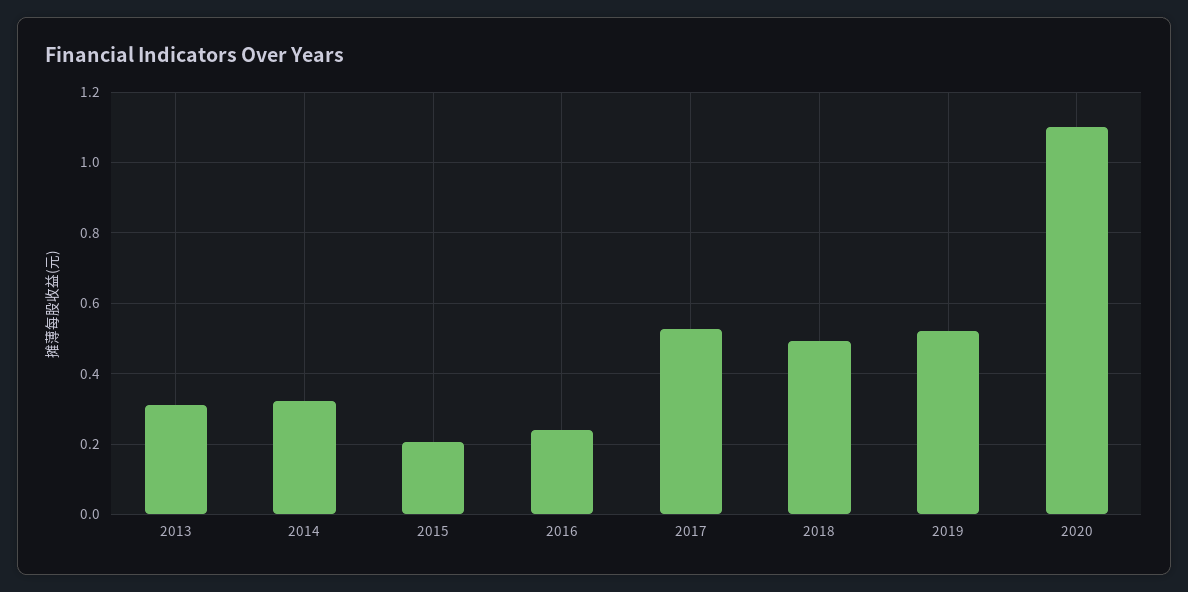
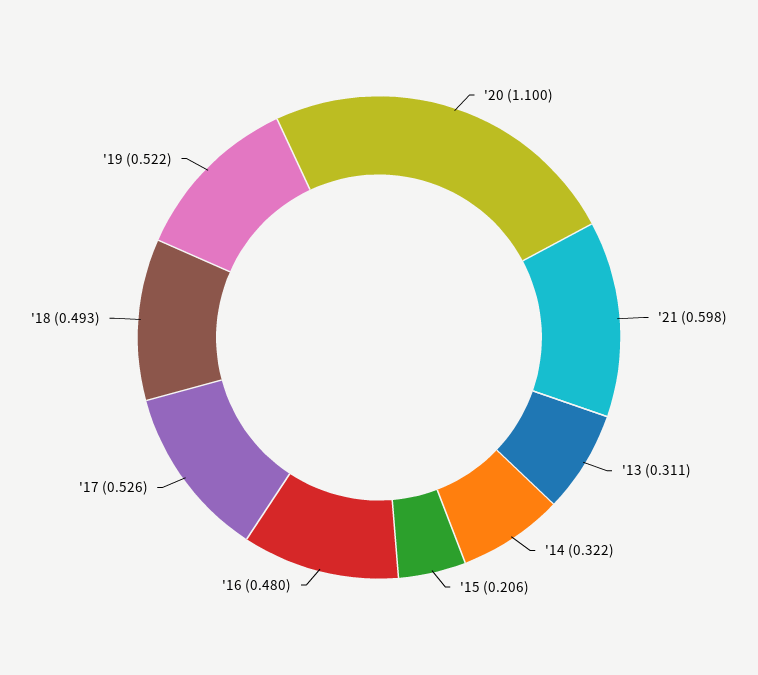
2016: 0.24 -> 0.48
'21: none -> 0.598

